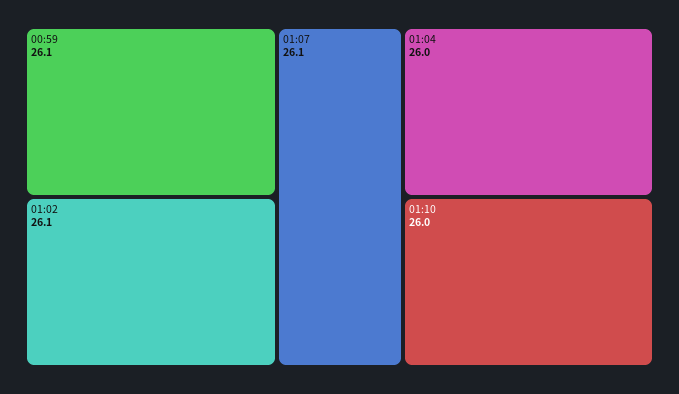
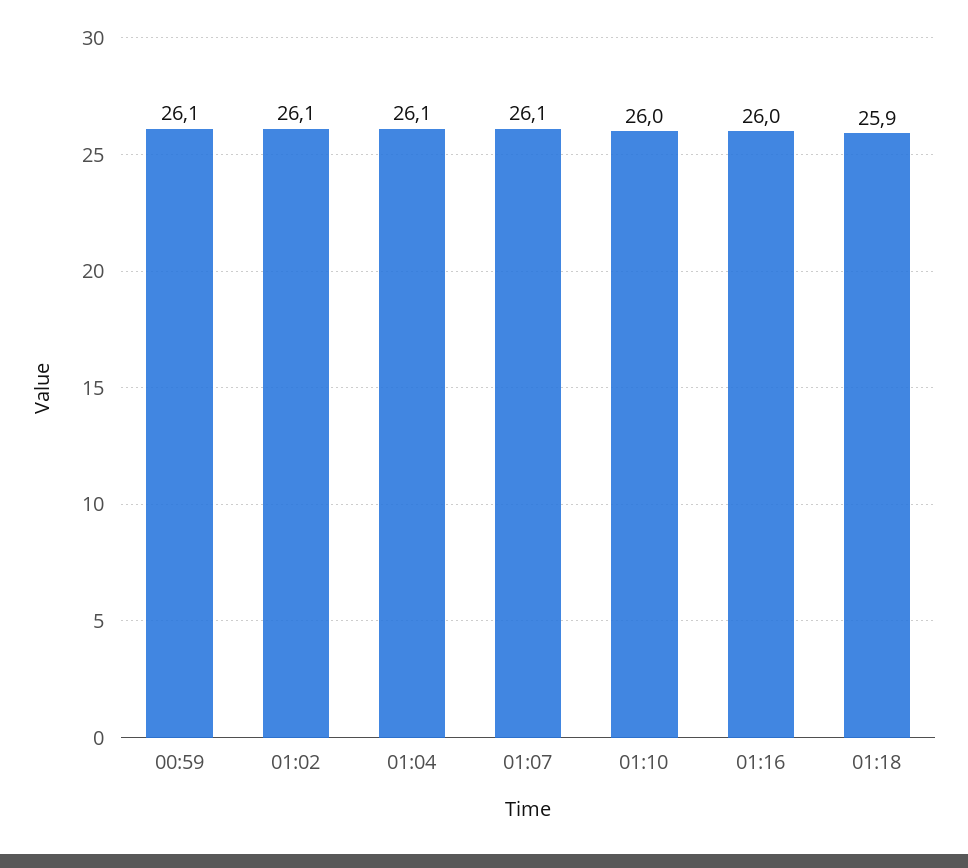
01:04: 26 -> 26.1
01:16: none -> 26
01:18: none -> 25.9

